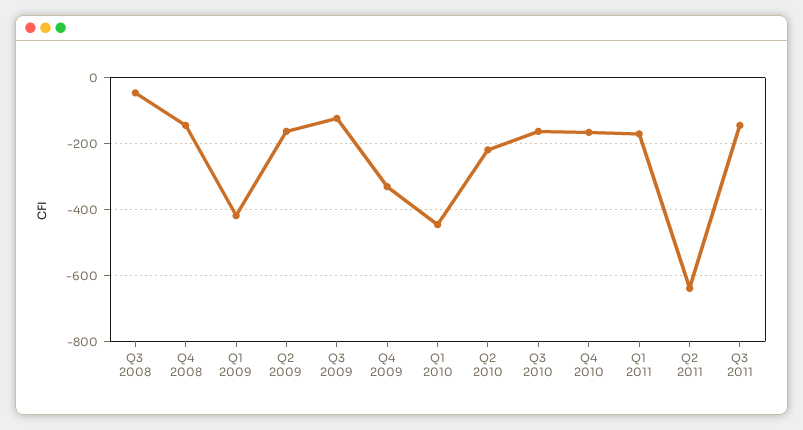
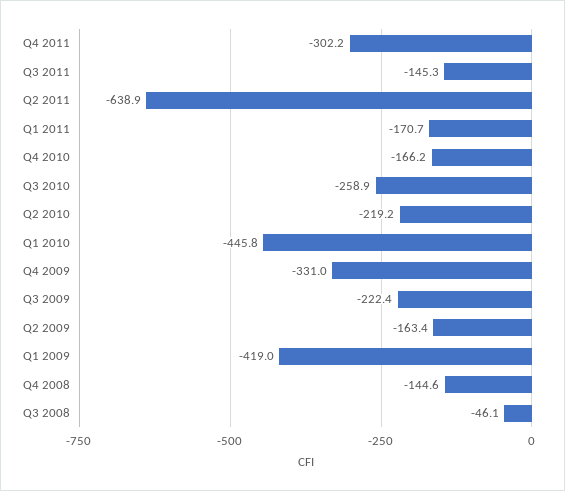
Q3 2009: -120 -> -222.4
Q3 2010: -160 -> -258.9
Q4 2011: none -> -302.2

